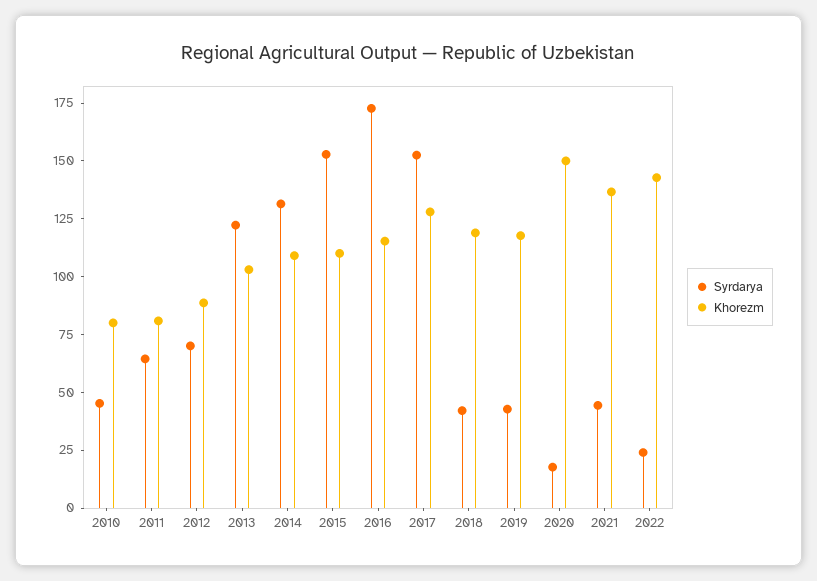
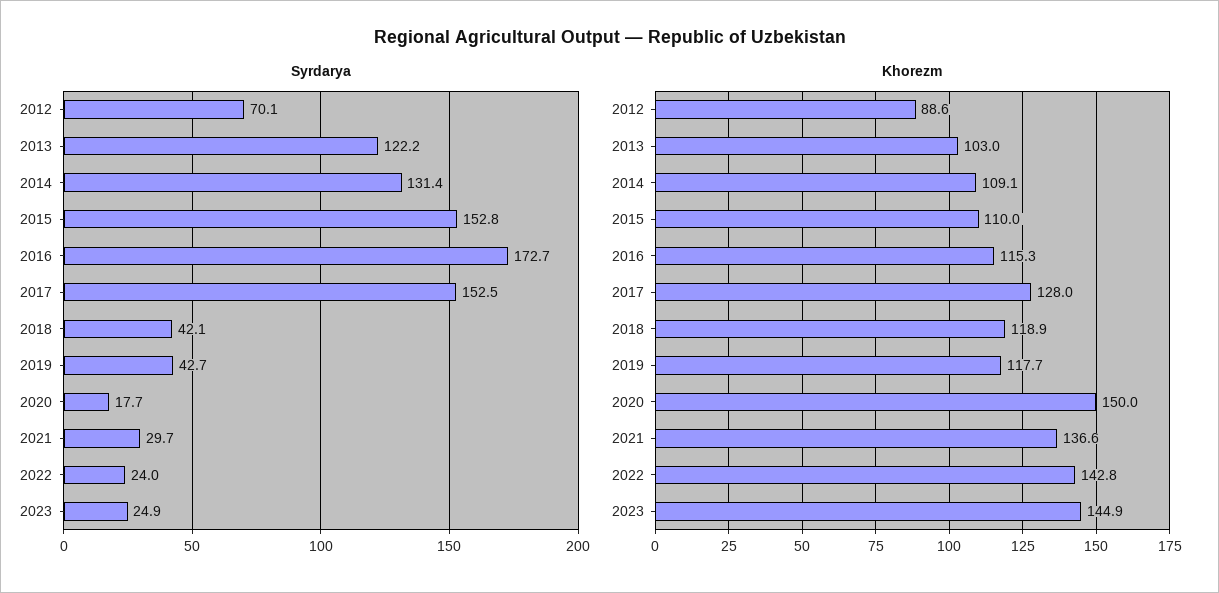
Syrdarya, 2010: 45 -> none
Khorezm, 2010: 80 -> none
Syrdarya, 2011: 65 -> none
Khorezm, 2011: 80 -> none
Syrdarya, 2021: 45 -> 29.7
Syrdarya, 2023: none -> 24.9
Khorezm, 2023: none -> 144.9

